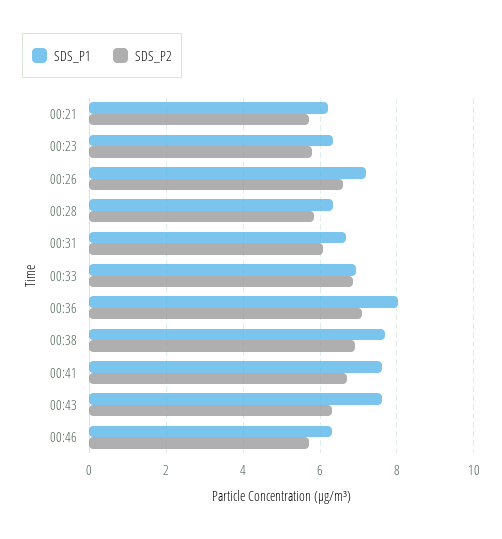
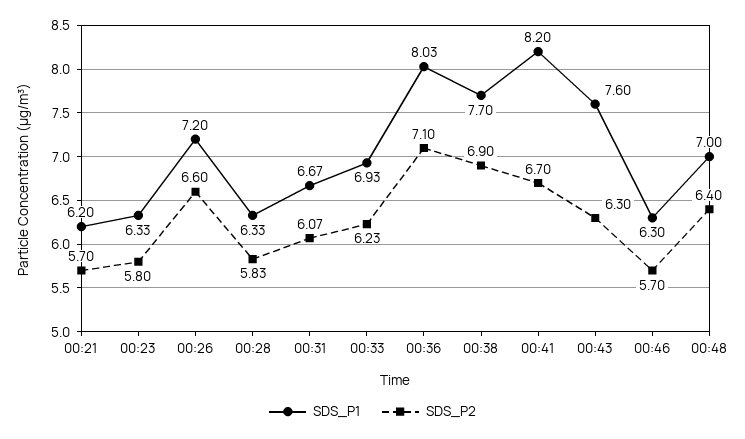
SDS_P2, 00:33: 6.8 -> 6.23
SDS_P1, 00:41: 7.6 -> 8.2
SDS_P1, 00:48: none -> 7
SDS_P2, 00:48: none -> 6.4

